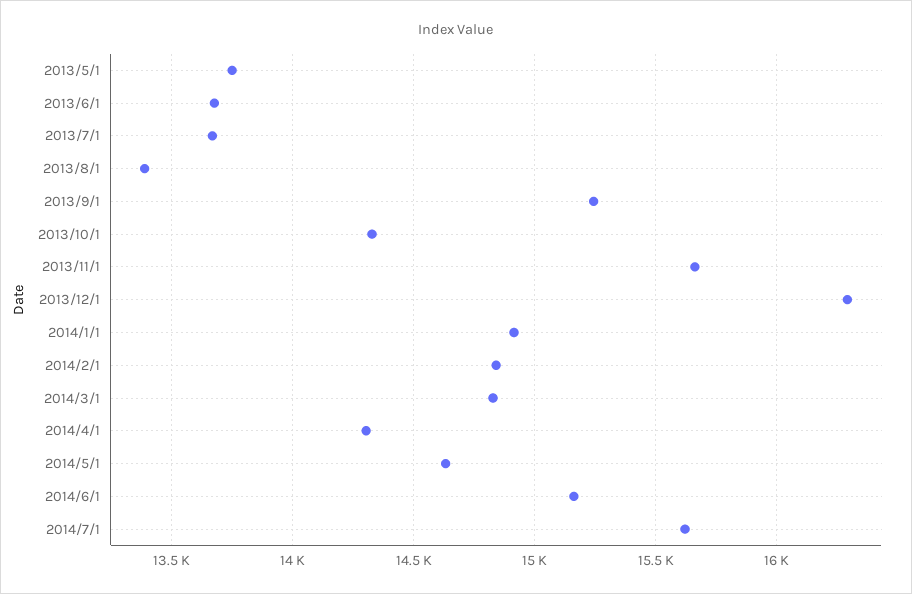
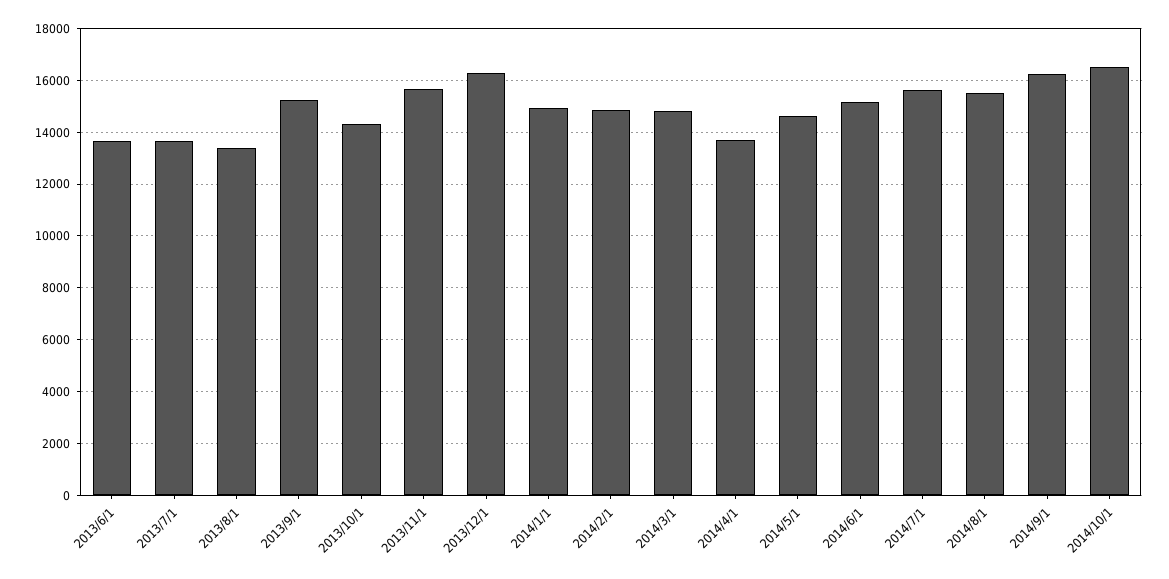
2013/5/1: 13750 -> none
2014/4/1: 14300 -> 13750
2014/8/1: none -> 15500
2014/9/1: none -> 16250
2014/10/1: none -> 16500

